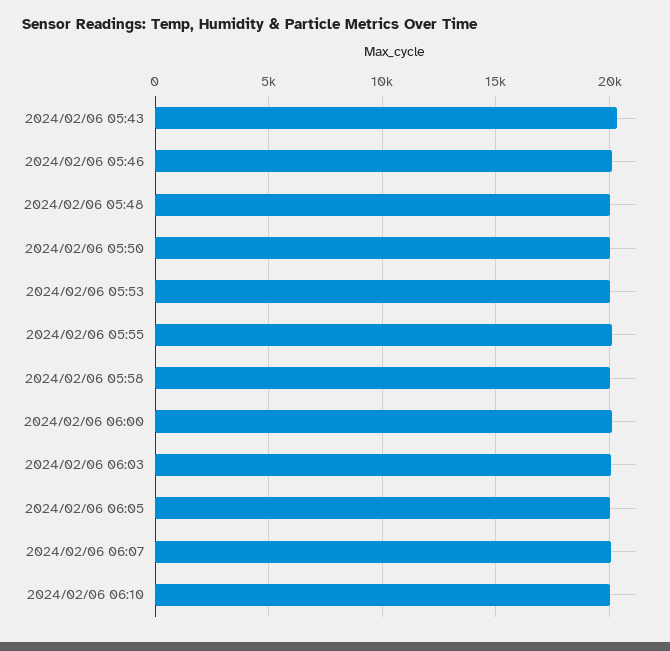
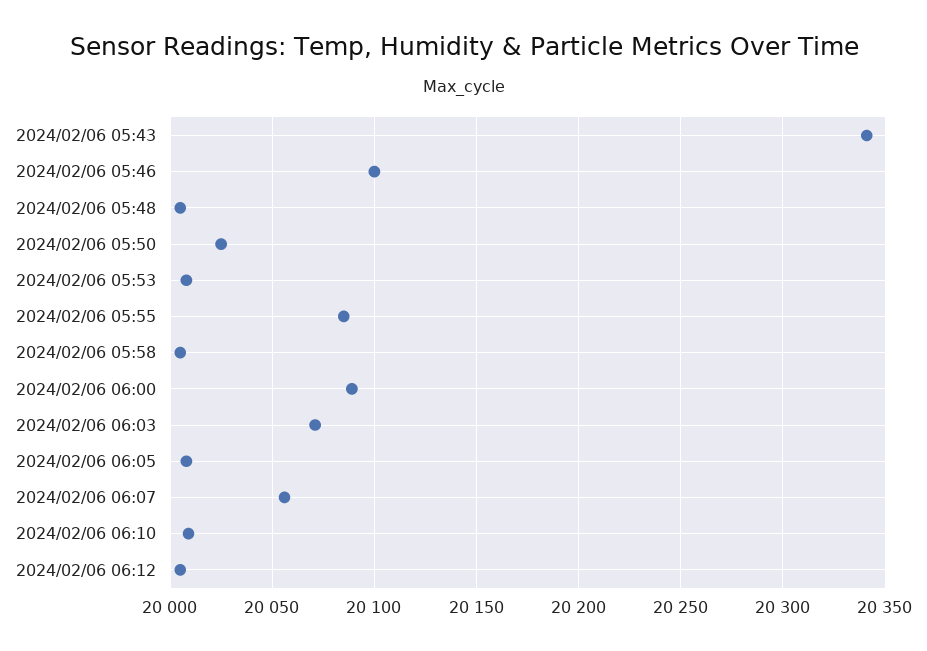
2024/02/06 06:12: none -> 20005

